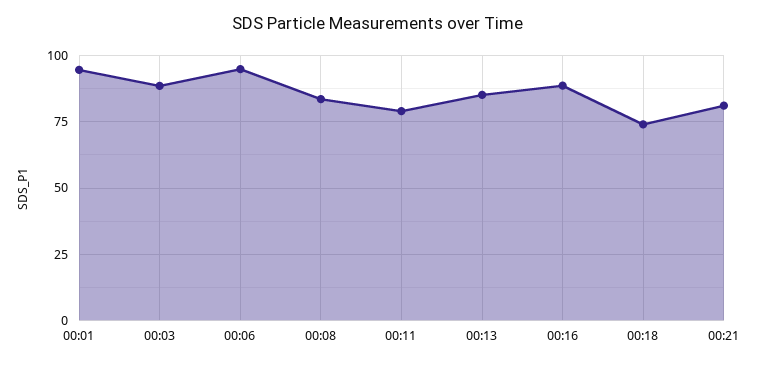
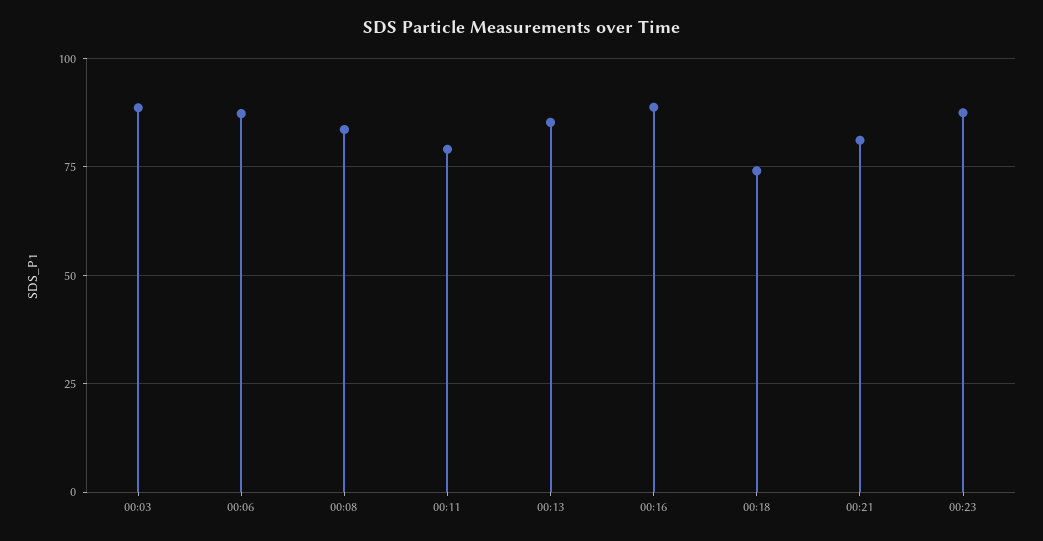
00:01: 95 -> none
00:06: 95 -> 87.5
00:23: none -> 87.5

